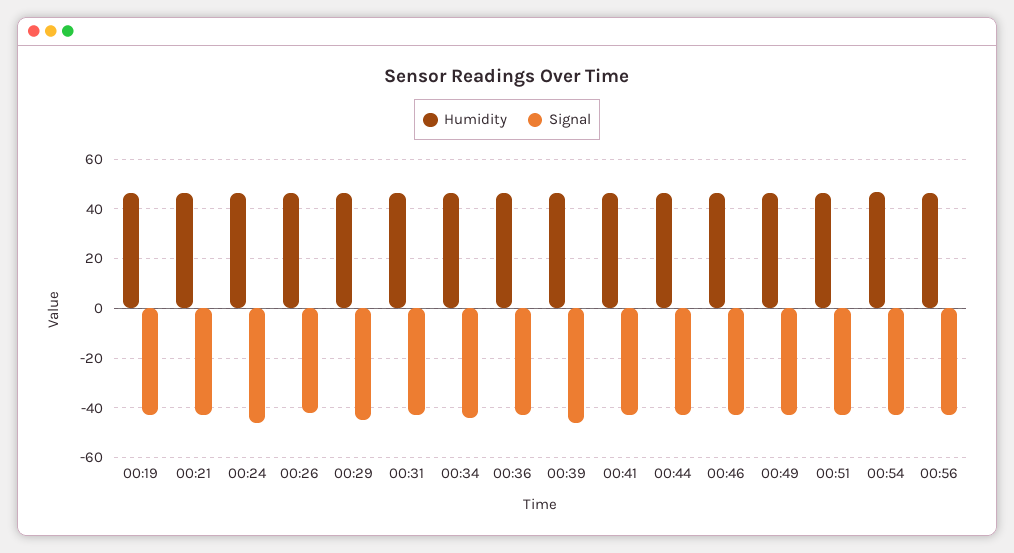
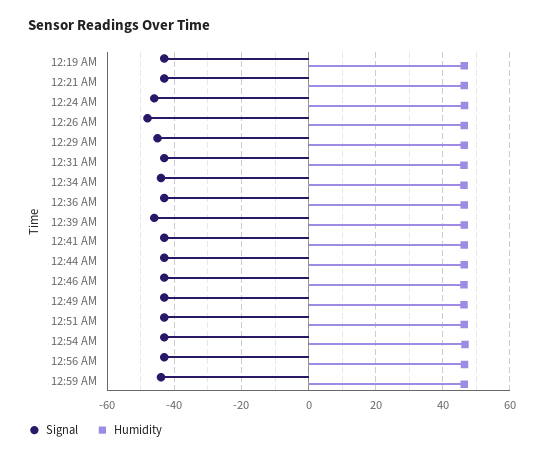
Signal, 00:26: -42.5 -> -48
Signal, 12:59 AM: none -> -44
Humidity, 12:59 AM: none -> 46

